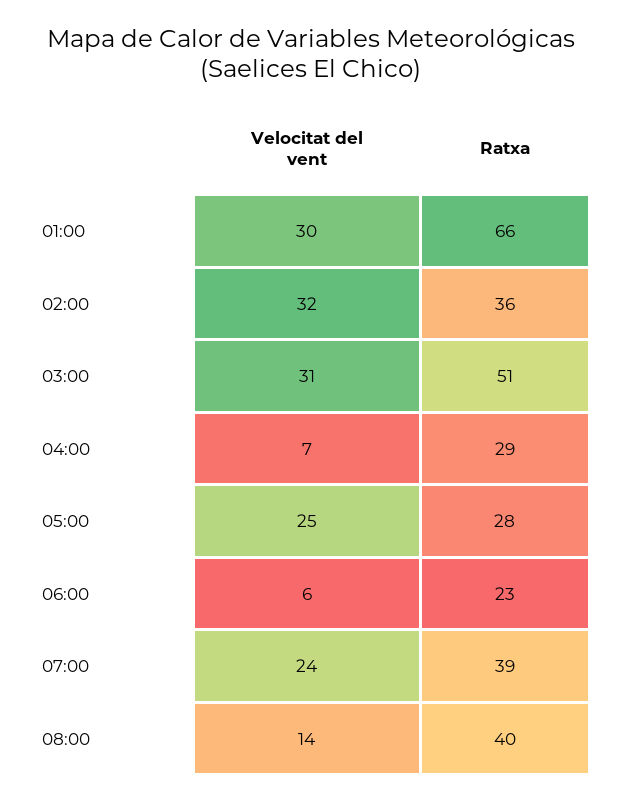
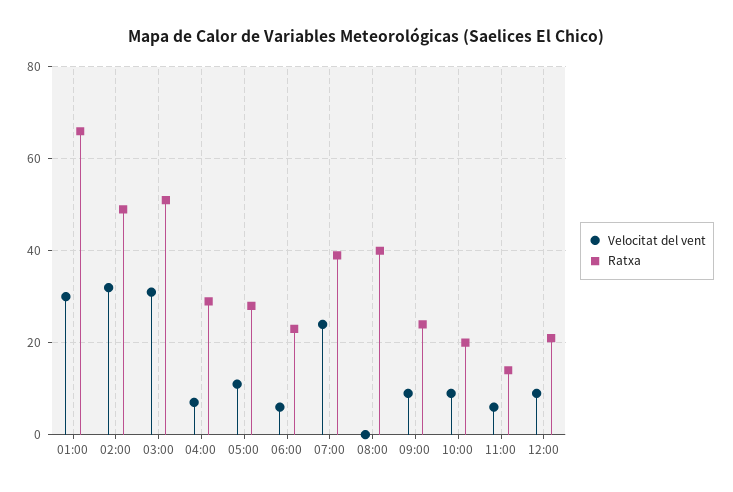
Ratxa, 02:00: 36 -> 50
Velocitat del vent, 05:00: 25 -> 10
Velocitat del vent, 08:00: 14 -> 0
Velocitat del vent, 09:00: none -> 10
Ratxa, 09:00: none -> 25
Velocitat del vent, 10:00: none -> 10
Ratxa, 10:00: none -> 20
Velocitat del vent, 11:00: none -> 5
Ratxa, 11:00: none -> 15
Velocitat del vent, 12:00: none -> 10
Ratxa, 12:00: none -> 20

